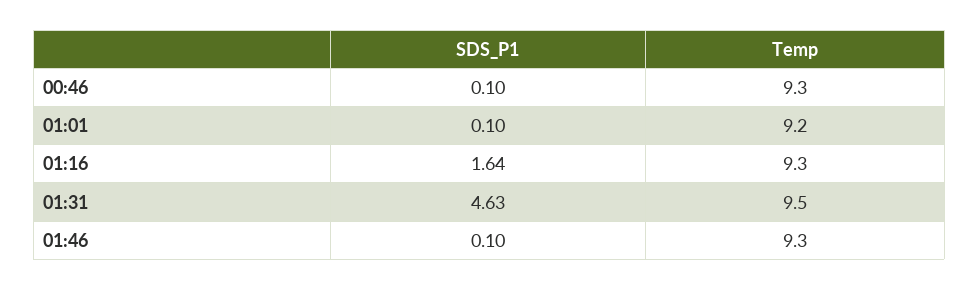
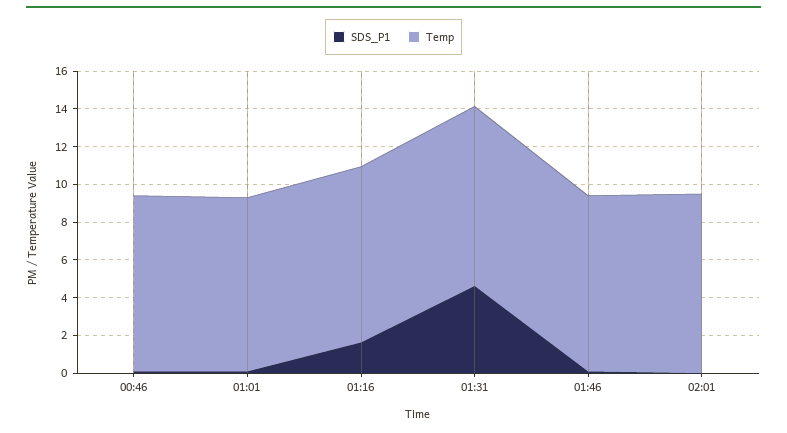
SDS_P1, 02:01: none -> 0
Temp, 02:01: none -> 9.5

